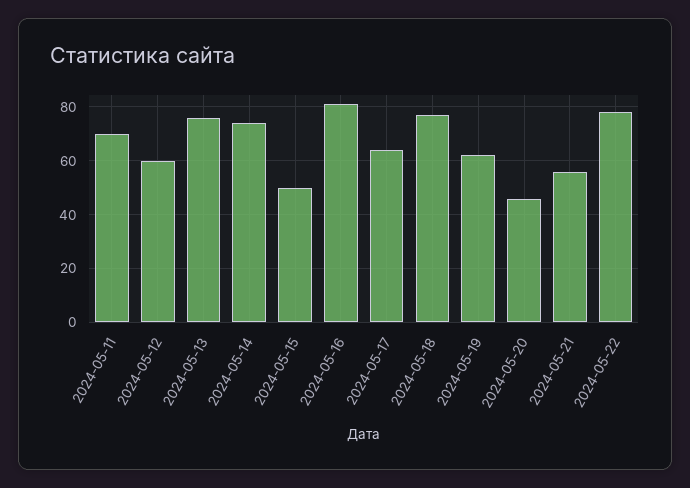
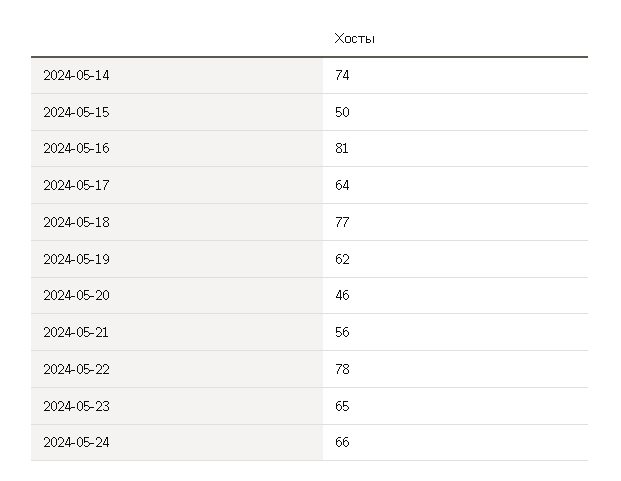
2024-05-11: 70 -> none
2024-05-12: 60 -> none
2024-05-13: 75 -> none
2024-05-23: none -> 65
2024-05-24: none -> 66

